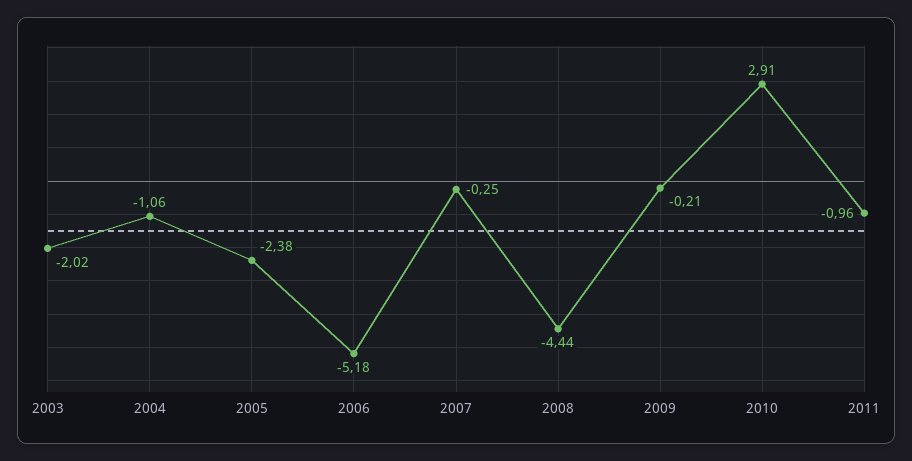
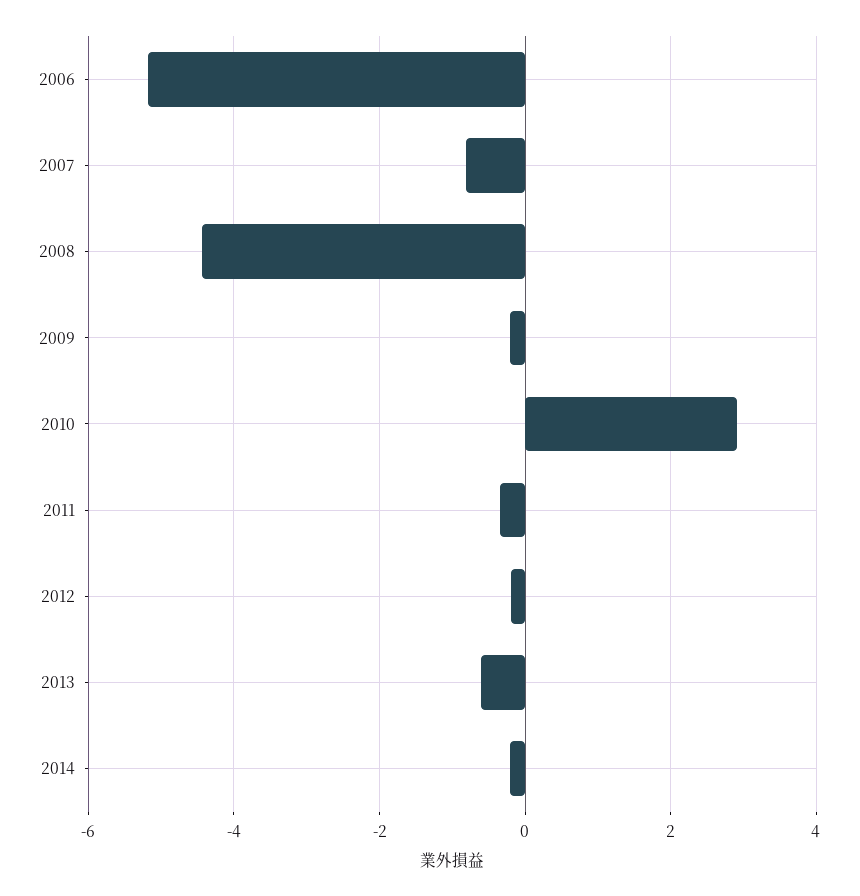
2003: -2.02 -> none
2004: -1.06 -> none
2005: -2.38 -> none
2007: -0.25 -> -0.8
2011: -0.96 -> -0.4
2012: none -> -0.2
2013: none -> -0.6
2014: none -> -0.2

